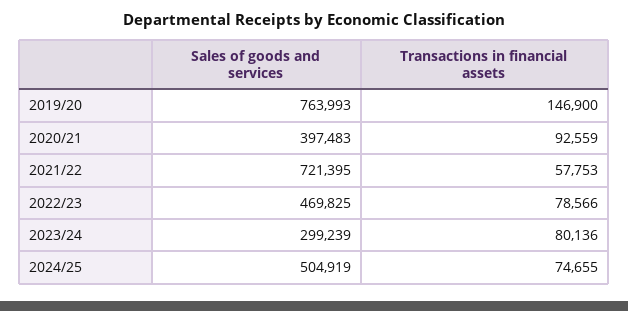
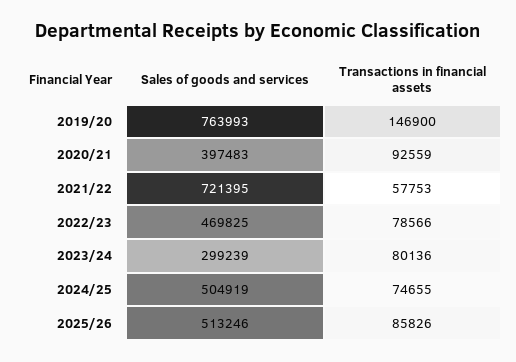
Sales of goods and services, 2025/26: none -> 513246
Transactions in financial assets, 2025/26: none -> 85826

